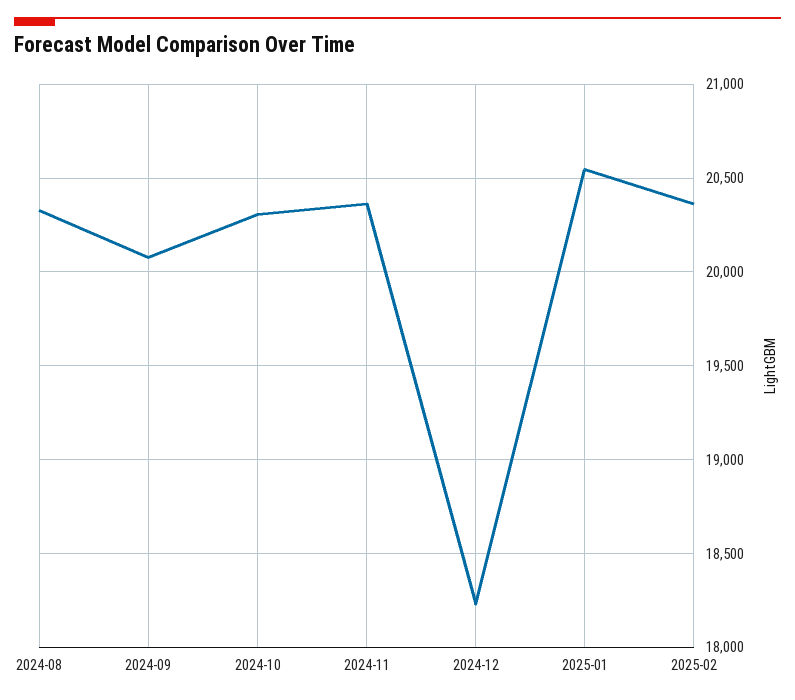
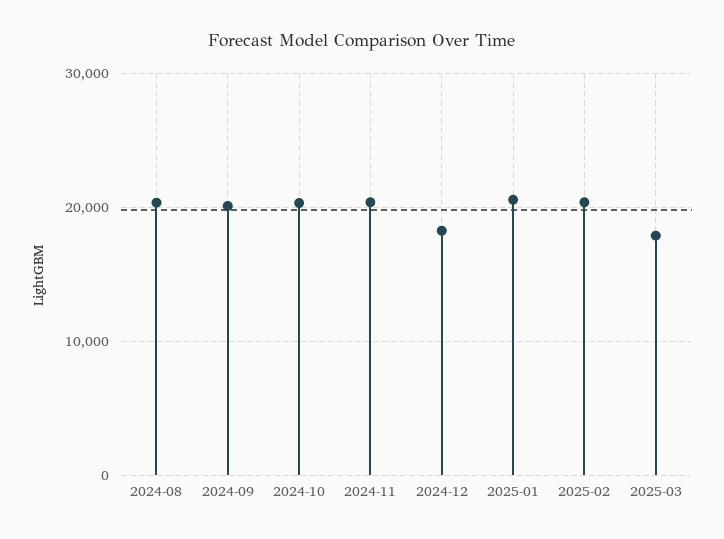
2025-03: none -> 18000

